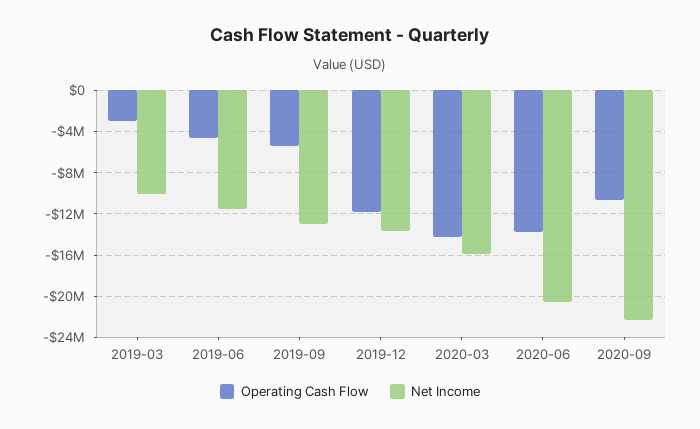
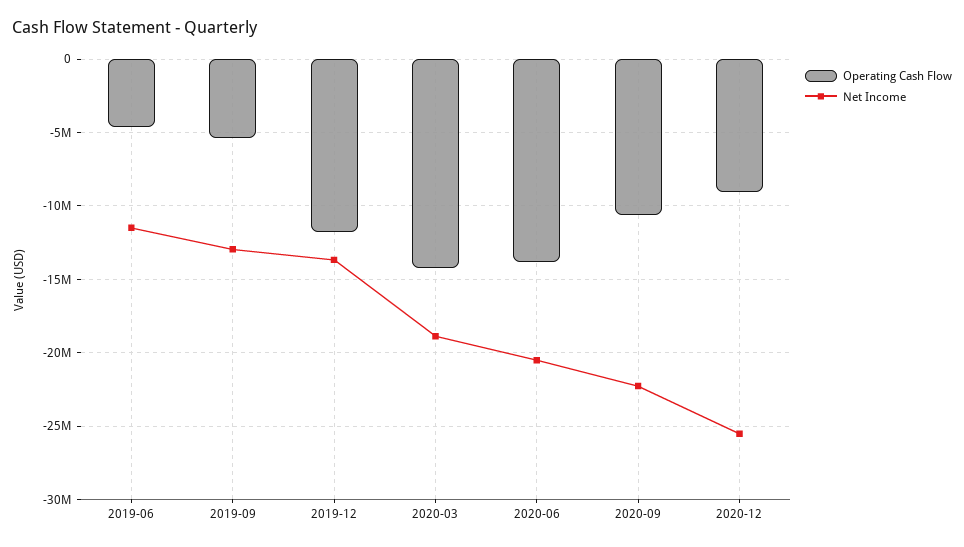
Operating Cash Flow, 2019-03: -3000000 -> none
Net Income, 2019-03: -10000000 -> none
Net Income, 2020-03: -16000000 -> -19000000
Operating Cash Flow, 2020-12: none -> -9000000
Net Income, 2020-12: none -> -25500000

